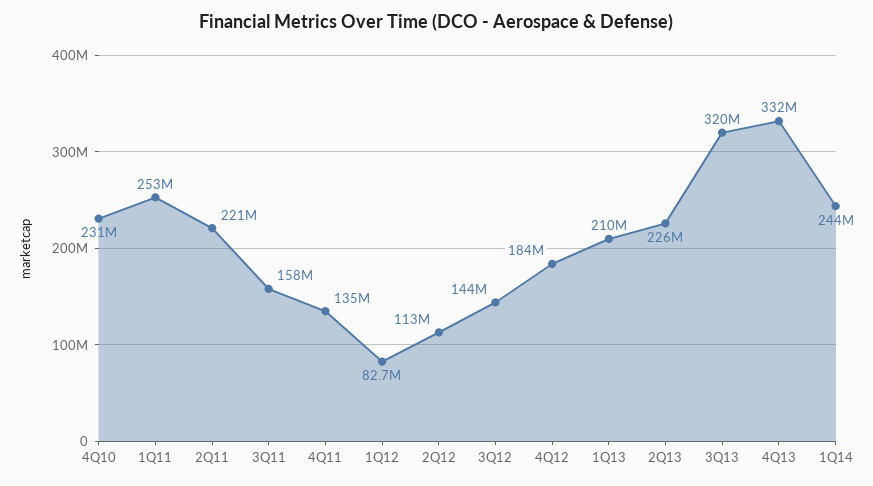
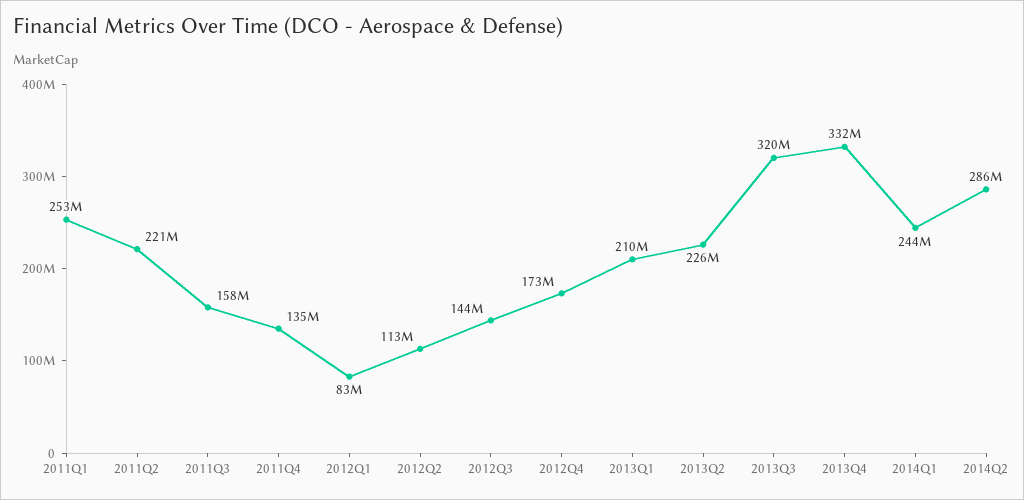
4Q10: 231000000 -> none
4Q12: 184000000 -> 173000000
2014Q2: none -> 286000000

